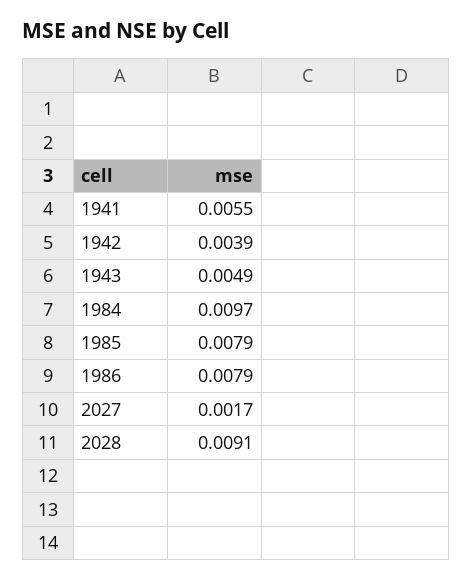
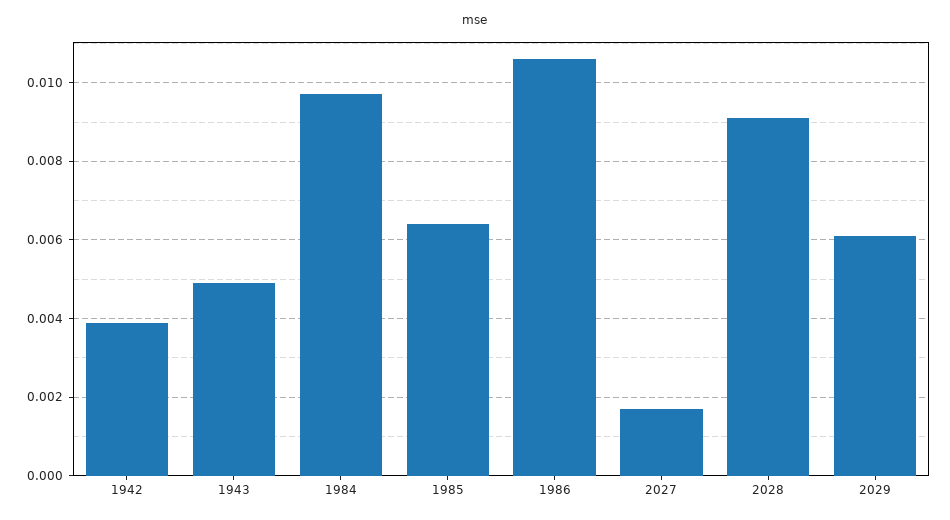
1941: 0.0055 -> none
1985: 0.0079 -> 0.0065
1986: 0.0079 -> 0.0105
2029: none -> 0.006

